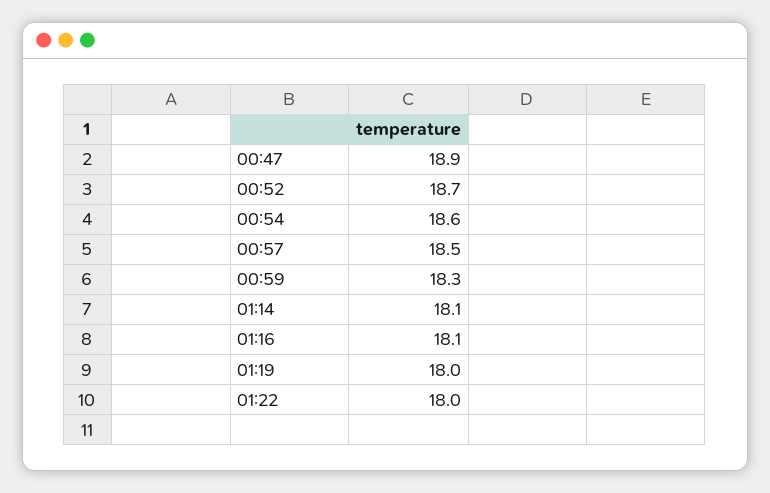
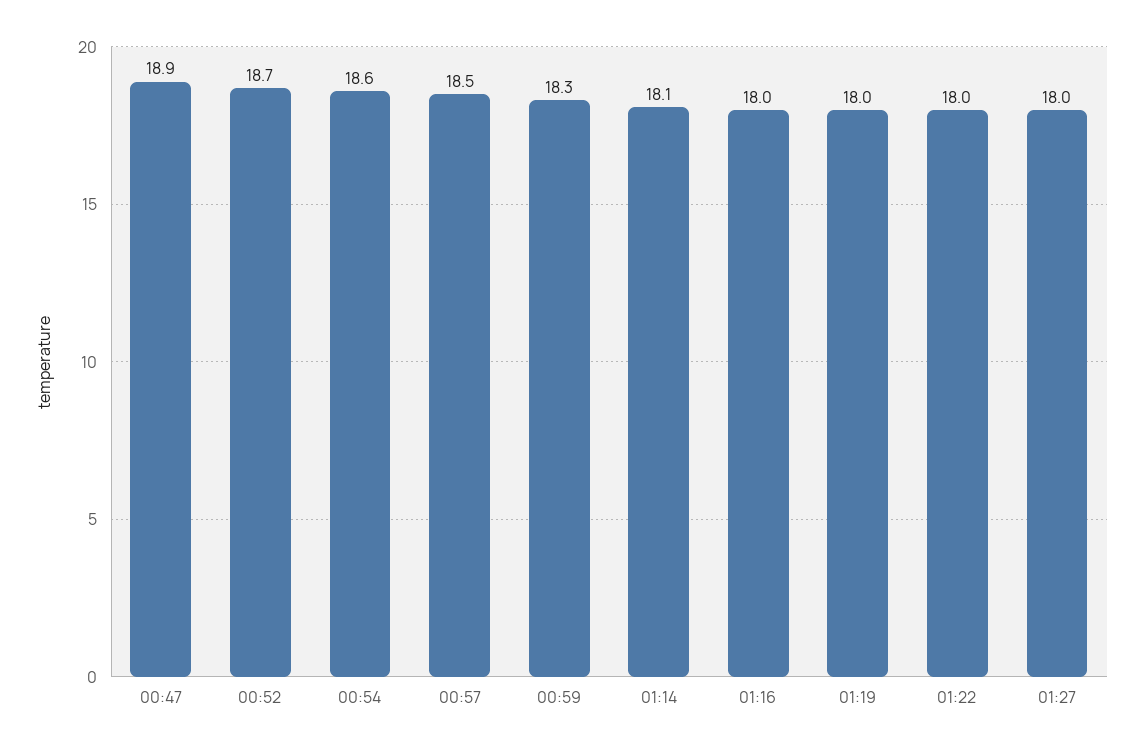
01:16: 18.1 -> 18
01:27: none -> 18

